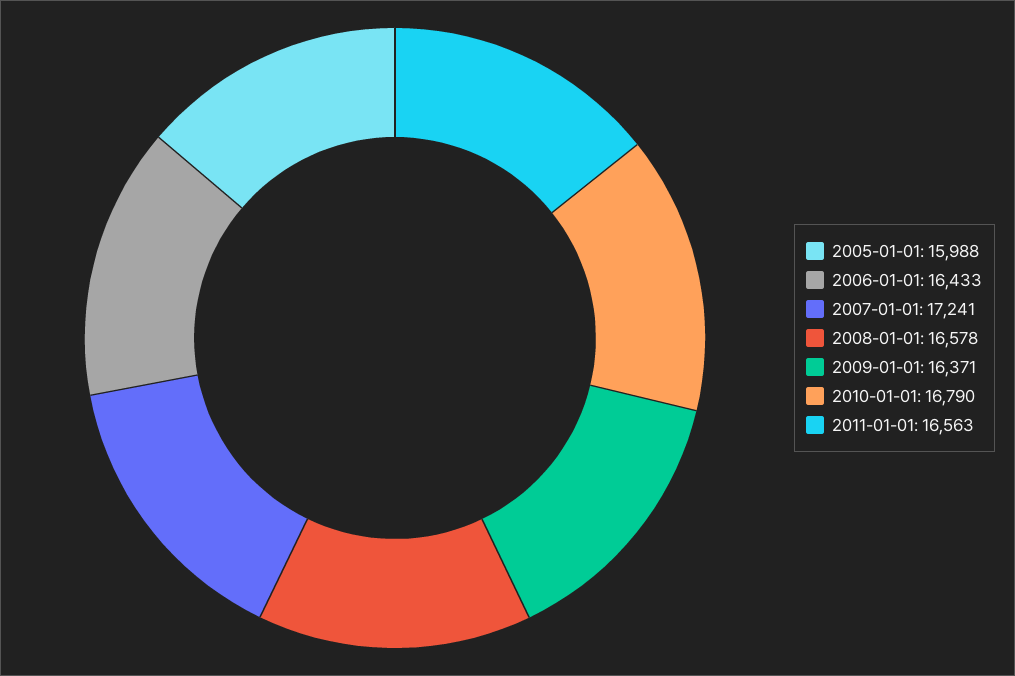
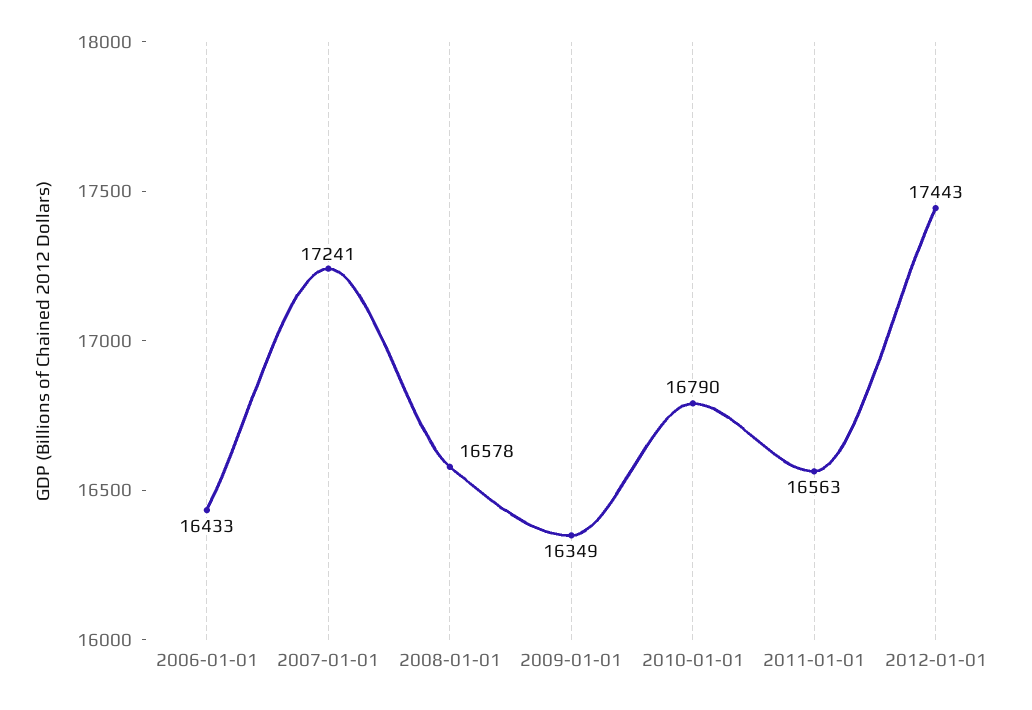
2005-01-01: 15988 -> none
2009-01-01: 16371 -> 16349
2012-01-01: none -> 17443

